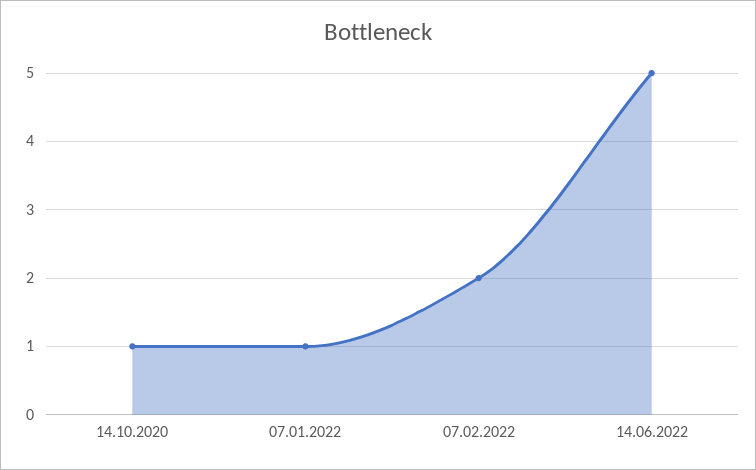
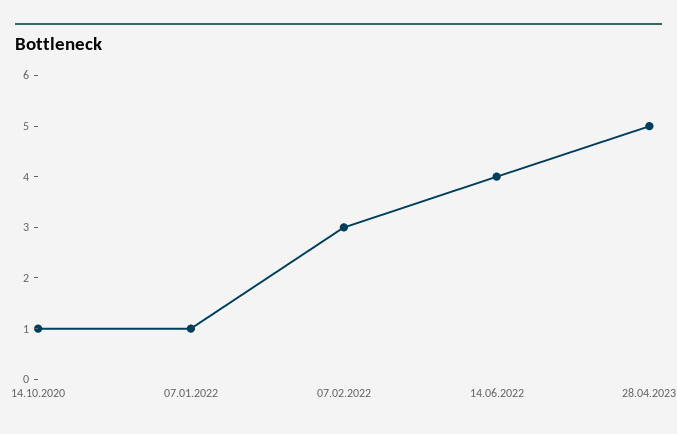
07.02.2022: 2 -> 3
14.06.2022: 5 -> 4
28.04.2023: none -> 5

